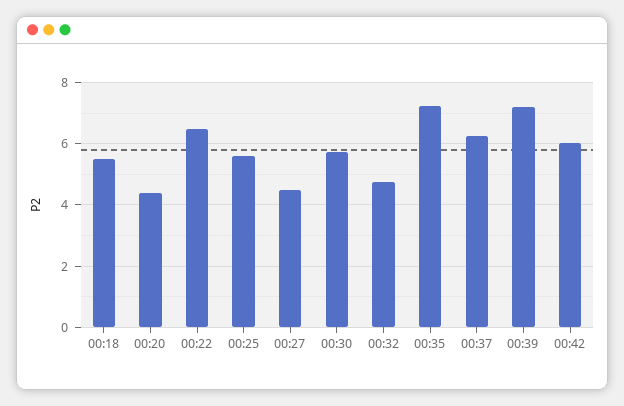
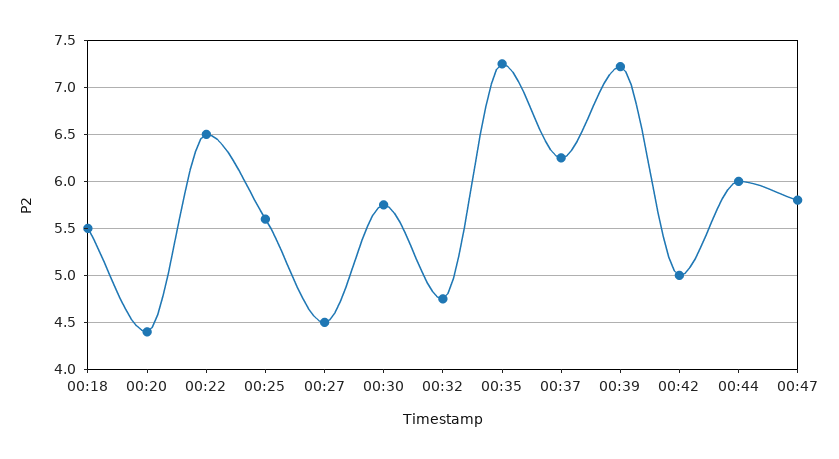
00:42: 6 -> 5
00:44: none -> 6
00:47: none -> 5.8

